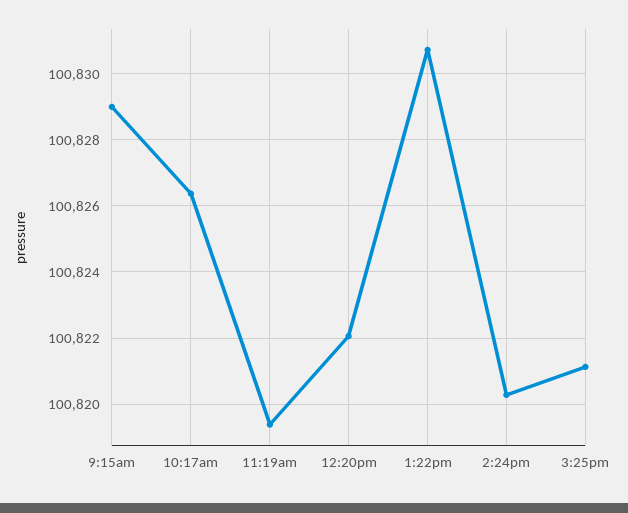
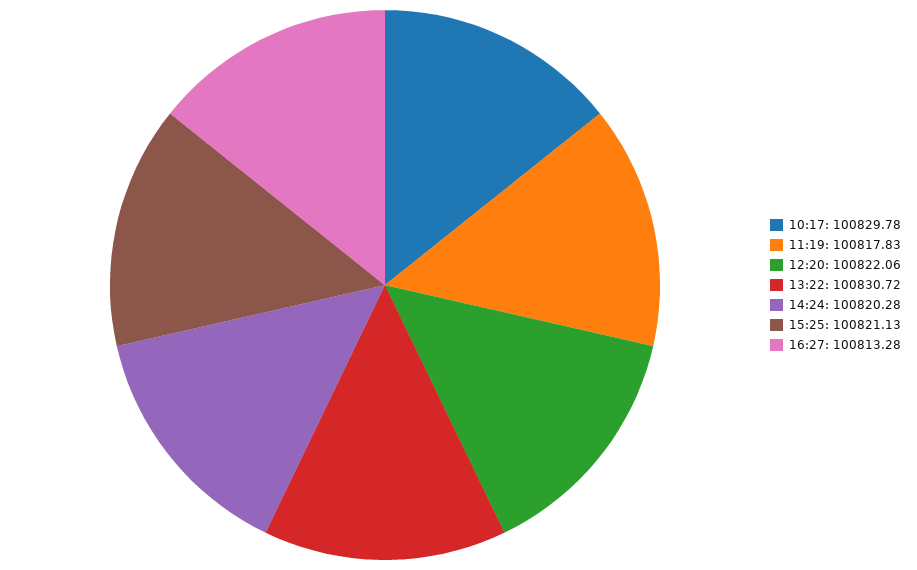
9:15am: 100829 -> none
10:17am: 100826.4 -> 100829.78
11:19am: 100819.4 -> 100817.83
16:27: none -> 100813.28

